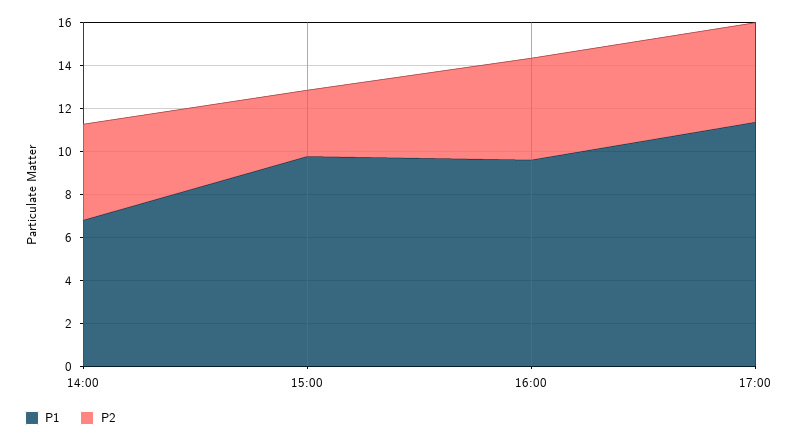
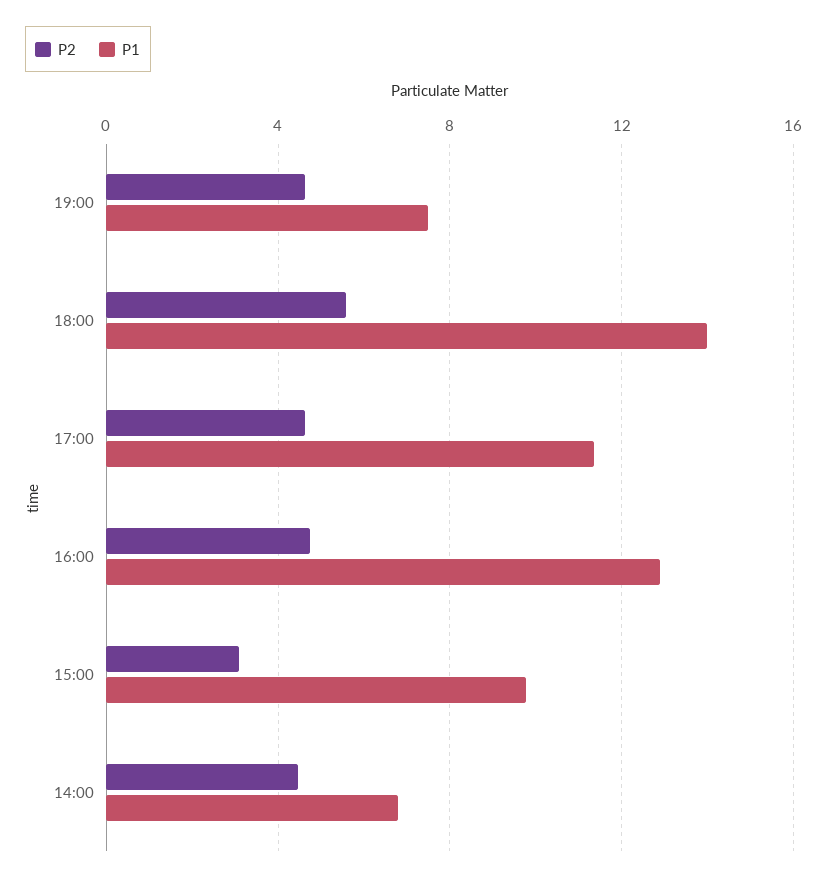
P1, 16:00: 9.5 -> 13
P2, 19:00: none -> 4.5
P1, 19:00: none -> 7.5
P2, 18:00: none -> 5.5
P1, 18:00: none -> 14

